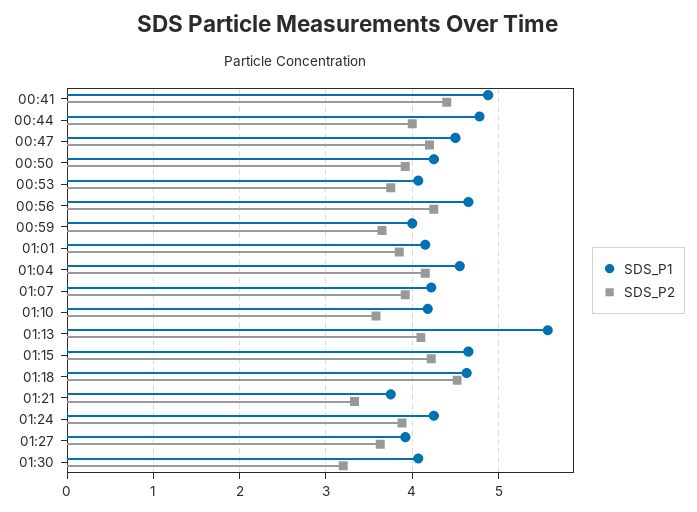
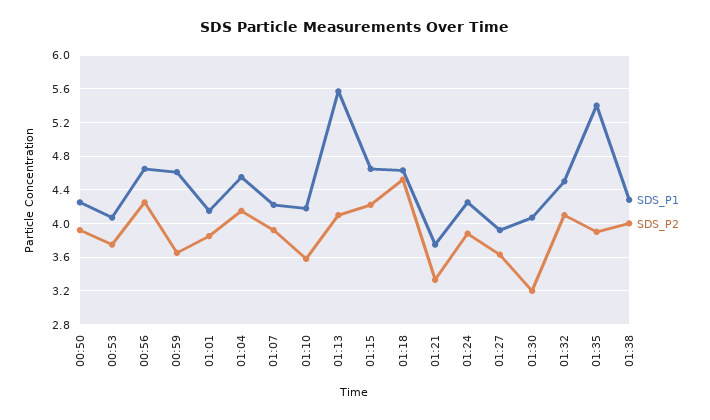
SDS_P1, 00:41: 4.9 -> none
SDS_P2, 00:41: 4.4 -> none
SDS_P1, 00:44: 4.8 -> none
SDS_P2, 00:44: 4 -> none
SDS_P1, 00:47: 4.5 -> none
SDS_P2, 00:47: 4.2 -> none
SDS_P1, 00:59: 4 -> 4.6
SDS_P1, 01:32: none -> 4.5
SDS_P2, 01:32: none -> 4.1
SDS_P1, 01:35: none -> 5.4
SDS_P2, 01:35: none -> 3.9
SDS_P1, 01:38: none -> 4.3
SDS_P2, 01:38: none -> 4

